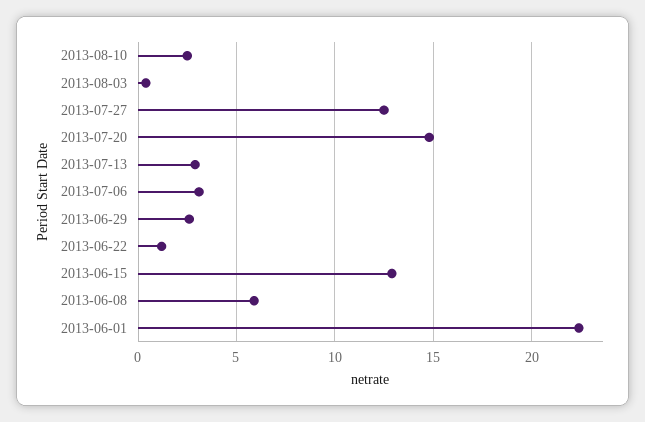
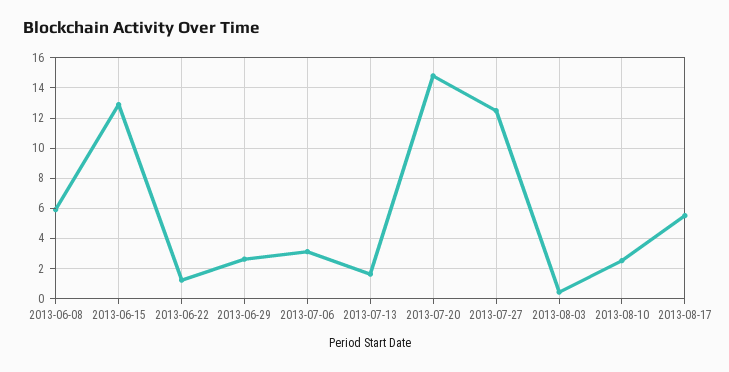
2013-07-13: 3 -> 1.5
2013-06-01: 22.5 -> none
2013-08-17: none -> 5.5

